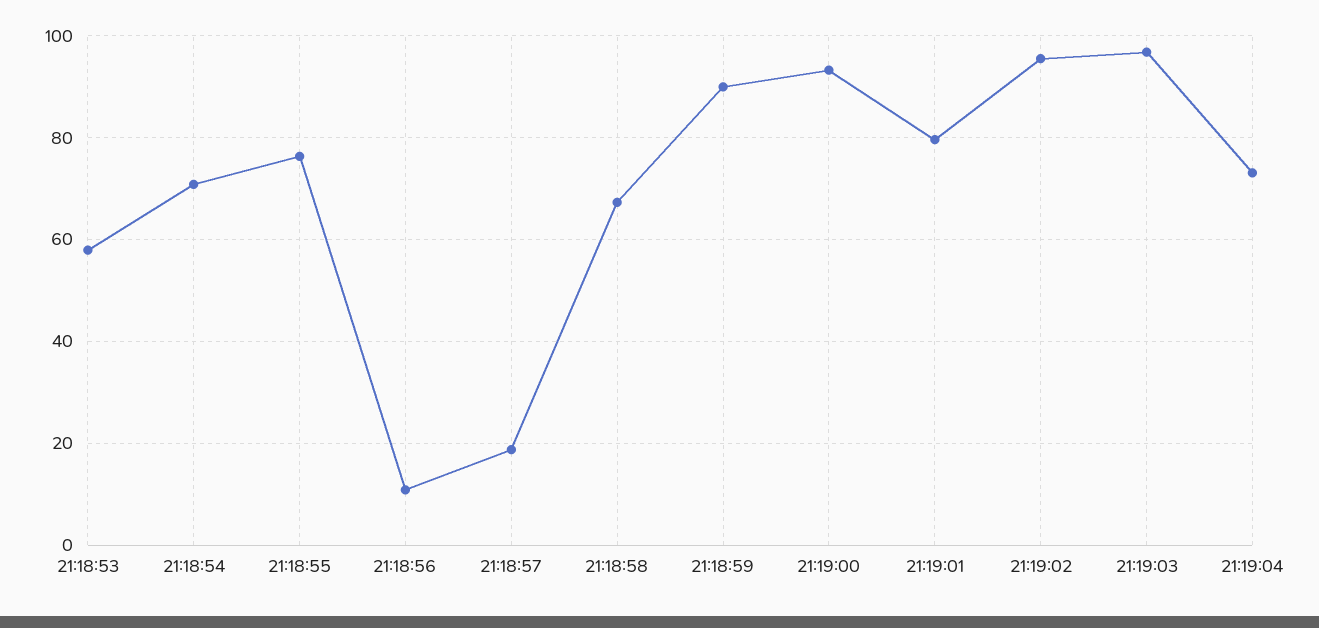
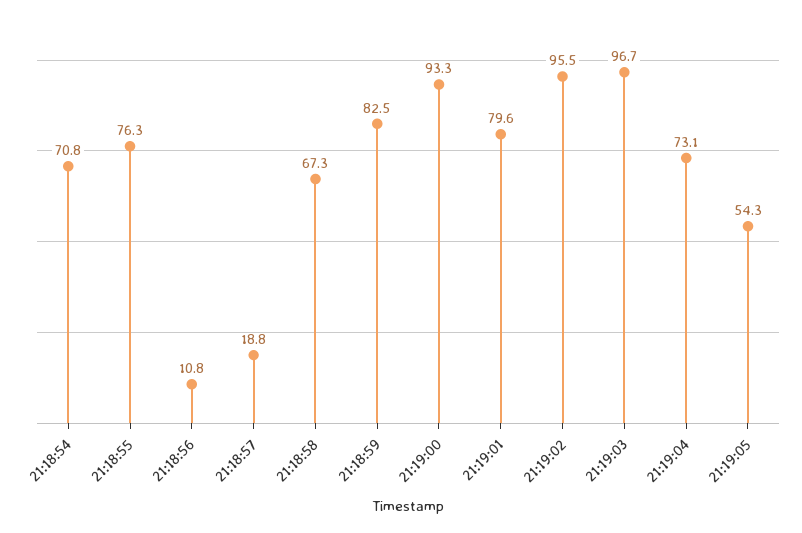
21:18:53: 58 -> none
21:18:59: 90 -> 82.5
21:19:05: none -> 54.3

